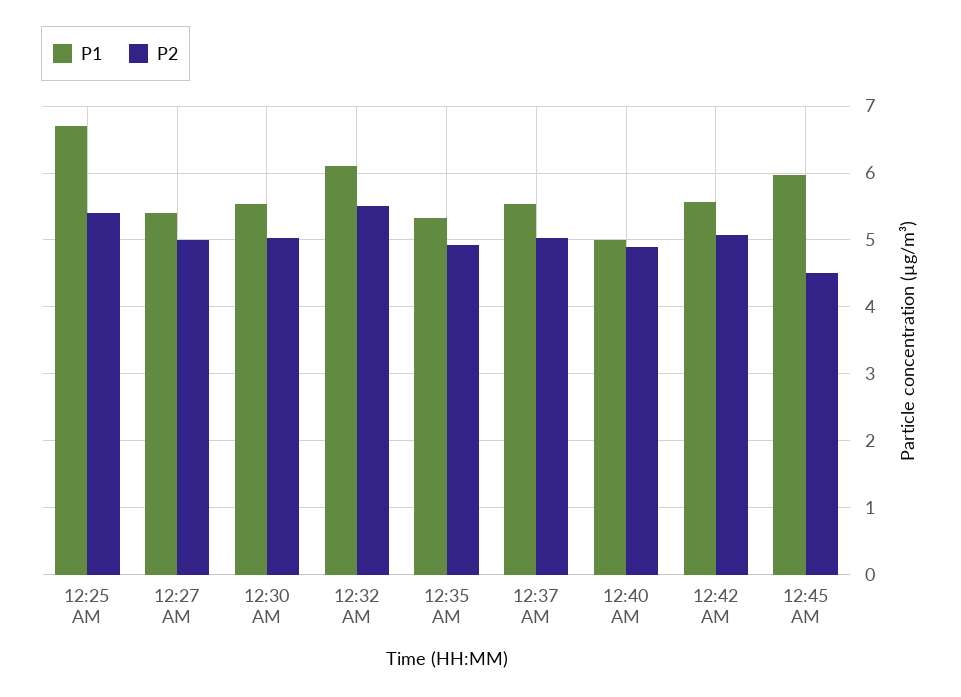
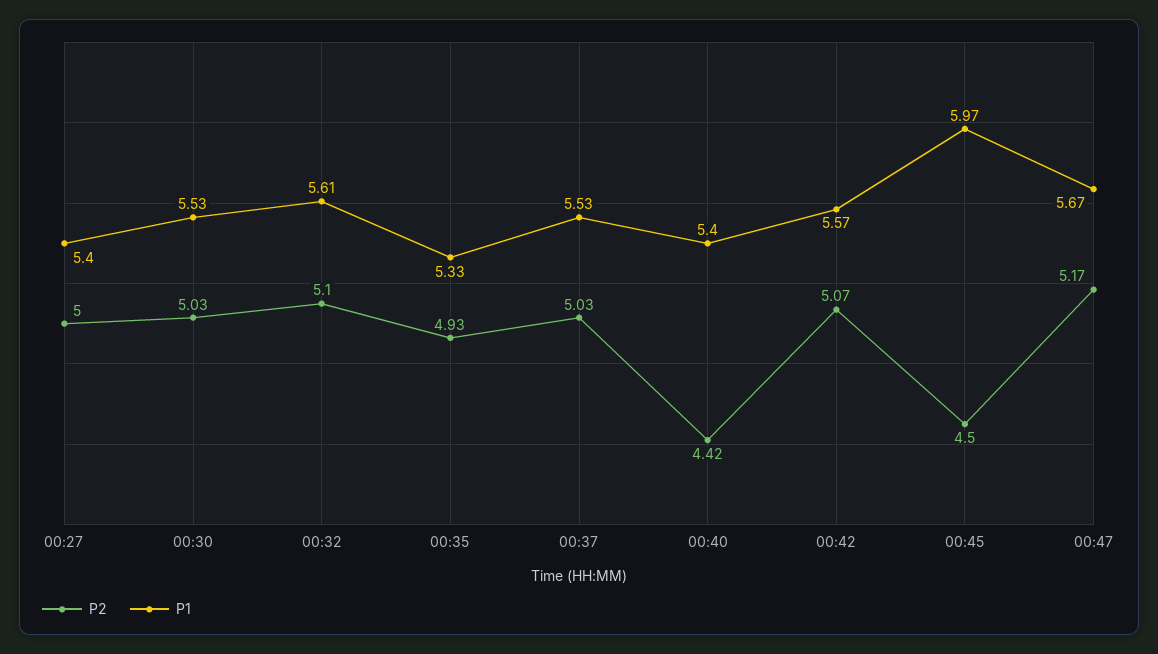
P1, 12:25 AM: 6.7 -> none
P2, 12:25 AM: 5.4 -> none
P1, 12:32 AM: 6.1 -> 5.61
P2, 12:32 AM: 5.5 -> 5.1
P1, 12:40 AM: 5 -> 5.4
P2, 12:40 AM: 4.9 -> 4.42
P2, 00:47: none -> 5.17
P1, 00:47: none -> 5.67

